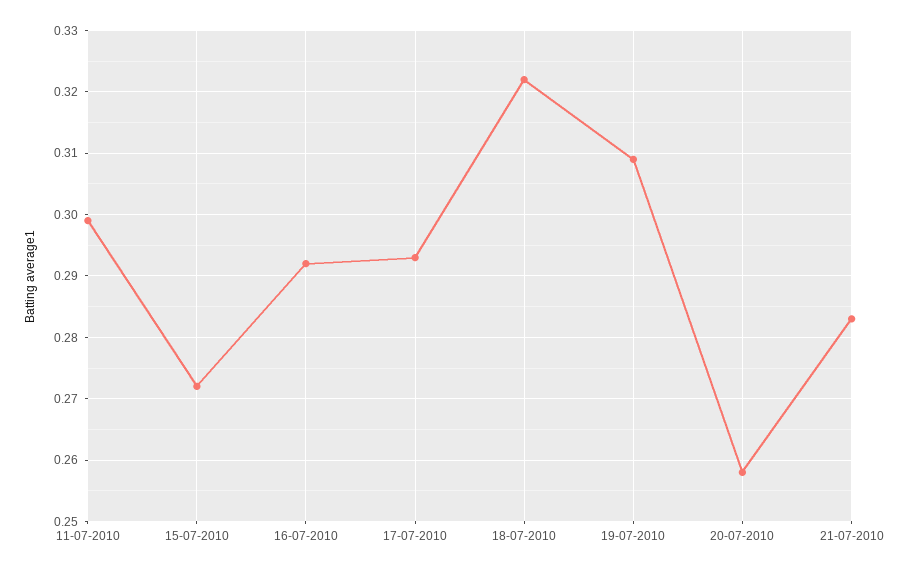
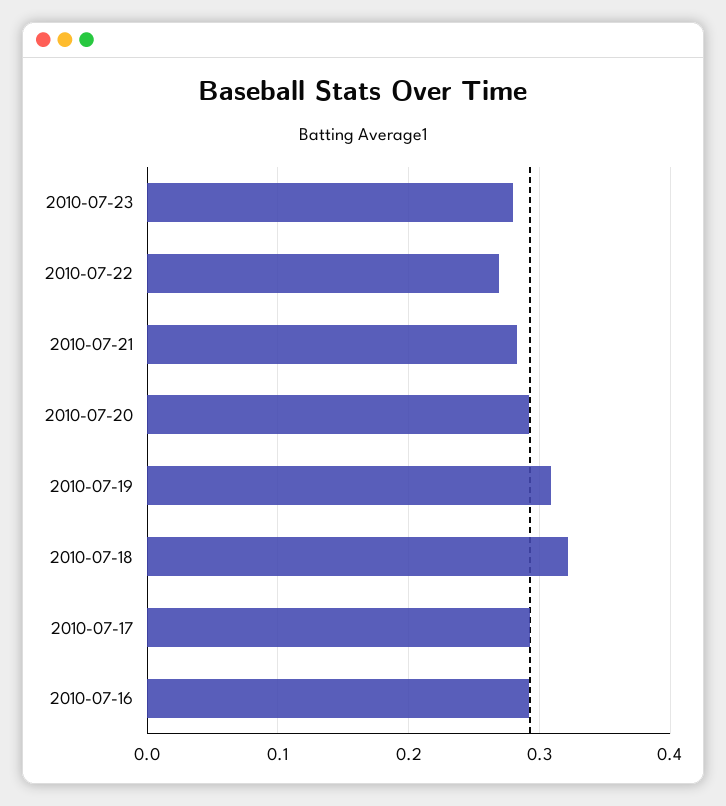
11-07-2010: 0.299 -> none
15-07-2010: 0.272 -> none
20-07-2010: 0.258 -> 0.29
2010-07-23: none -> 0.28
2010-07-22: none -> 0.27

